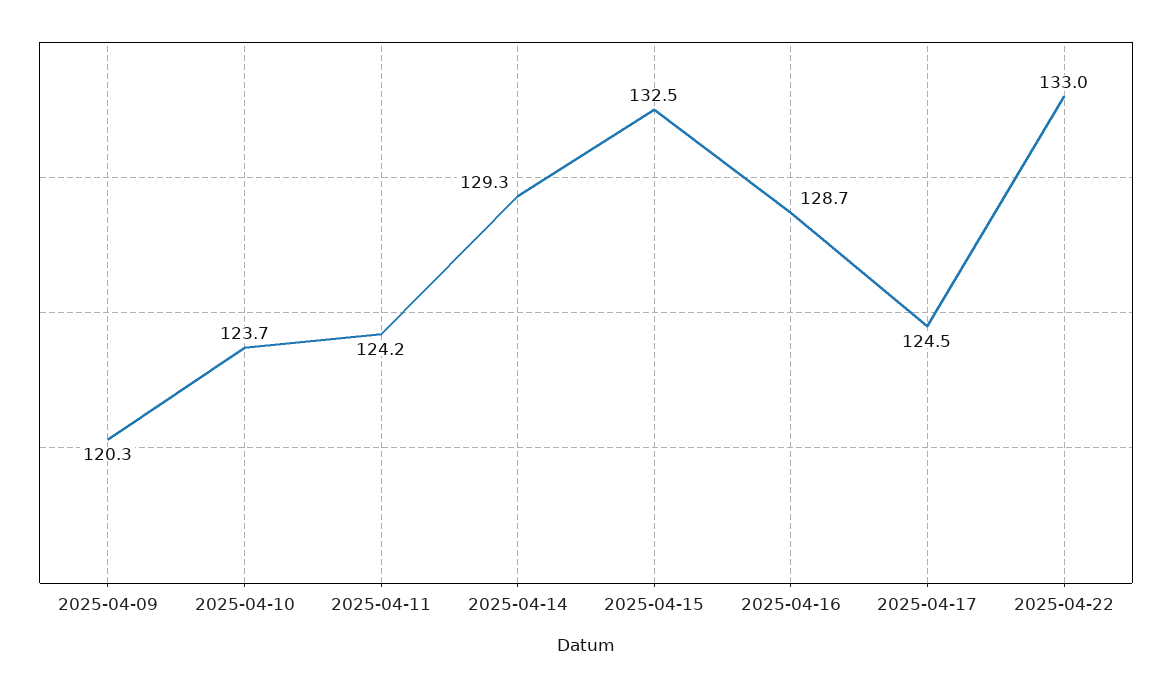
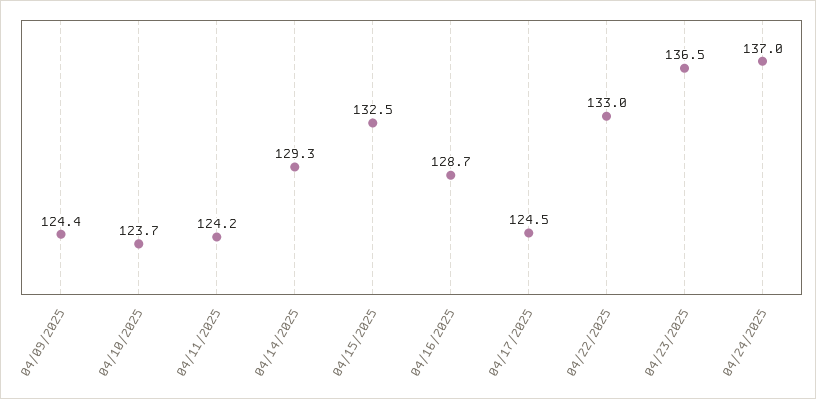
2025-04-09: 120.3 -> 124.4
04/23/2025: none -> 136.5
04/24/2025: none -> 137

